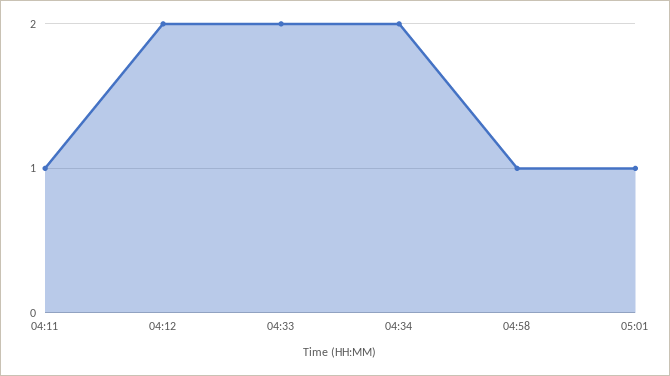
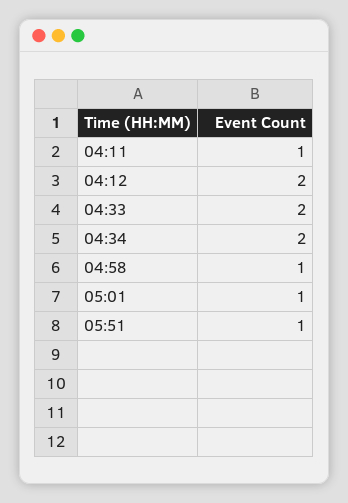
05:51: none -> 1

